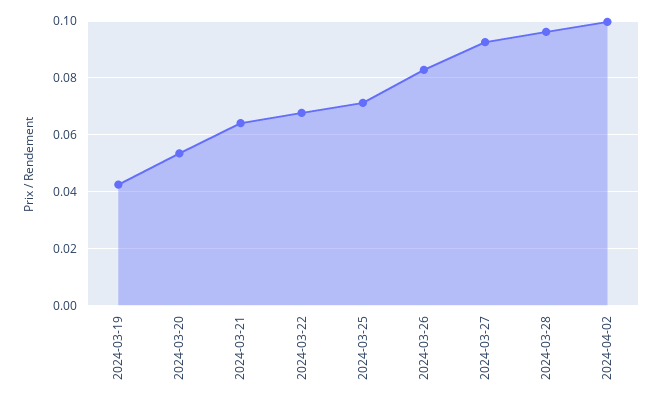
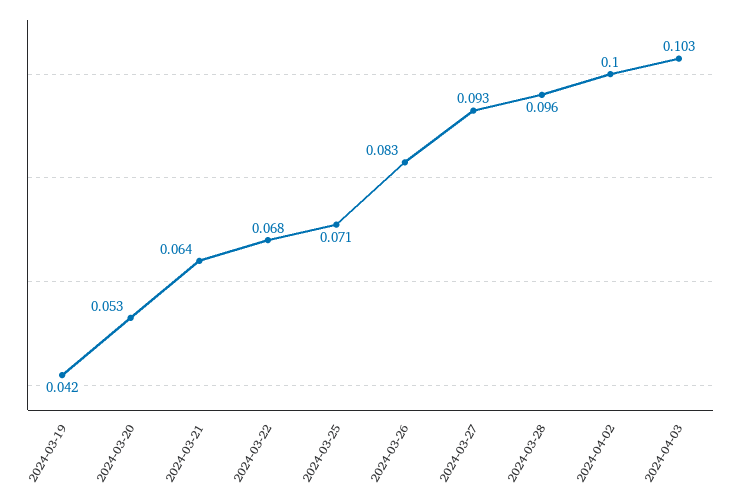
2024-04-03: none -> 0.103

